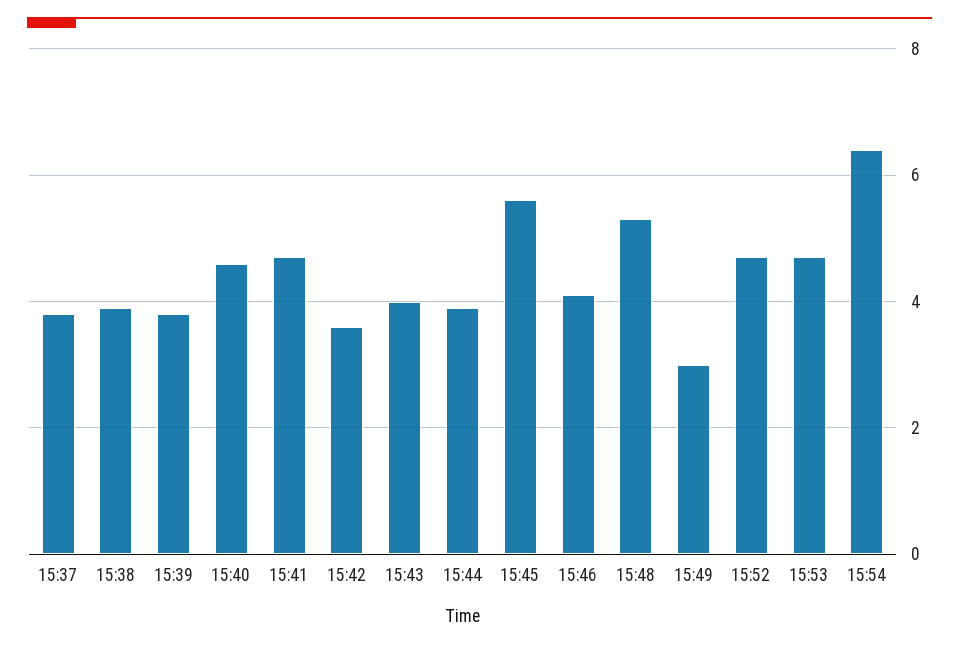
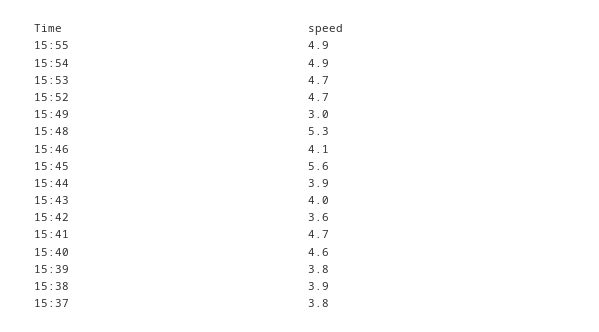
15:54: 6.5 -> 4.9
15:55: none -> 4.9

